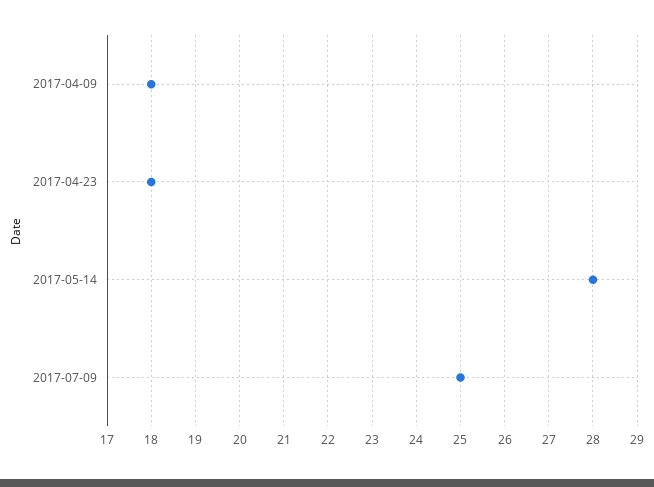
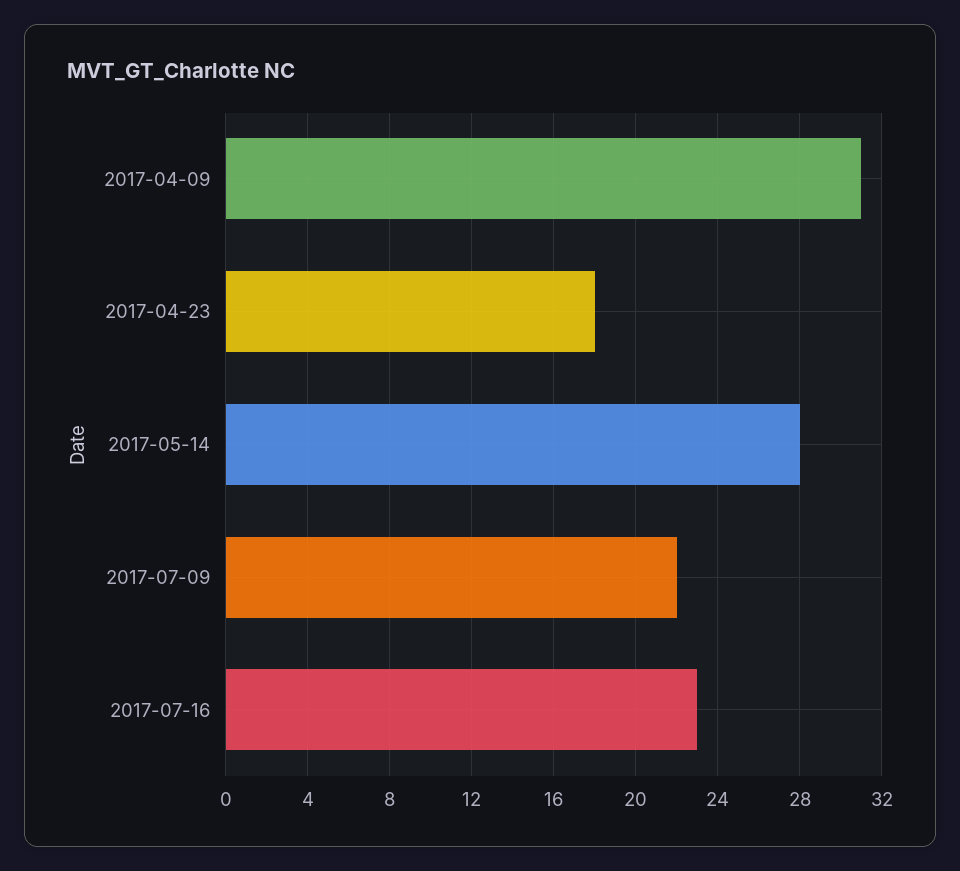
2017-04-09: 18 -> 31
2017-07-09: 25 -> 22
2017-07-16: none -> 23

